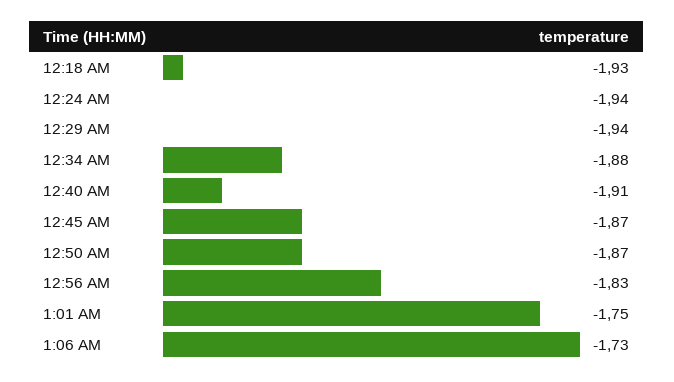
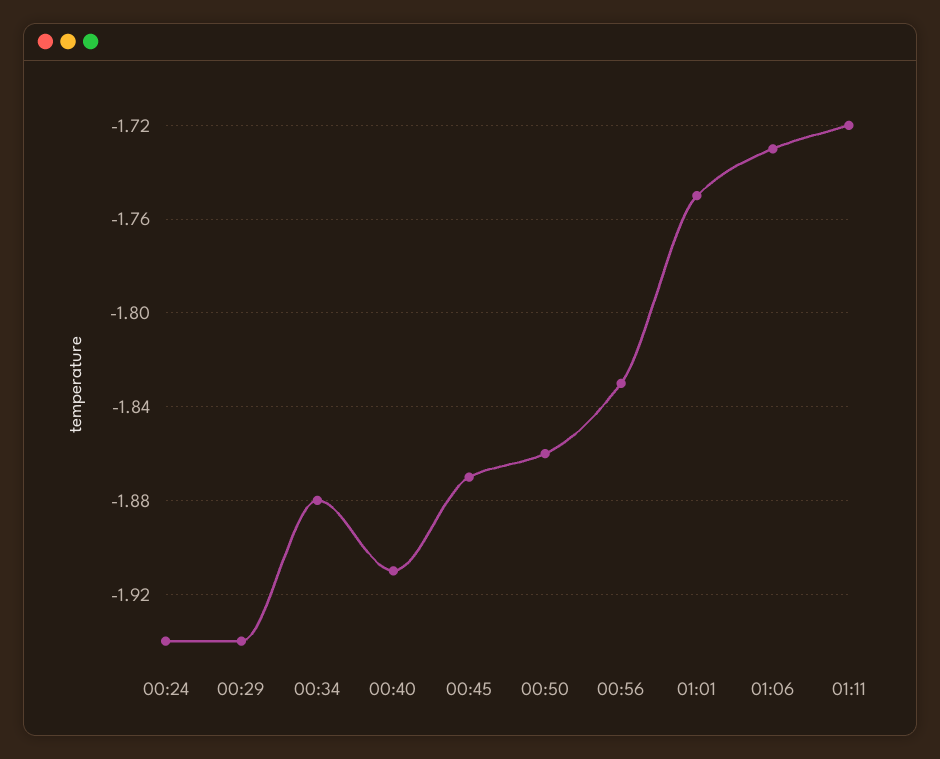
12:18 AM: -1.93 -> none
12:50 AM: -1.87 -> -1.86
01:11: none -> -1.72

